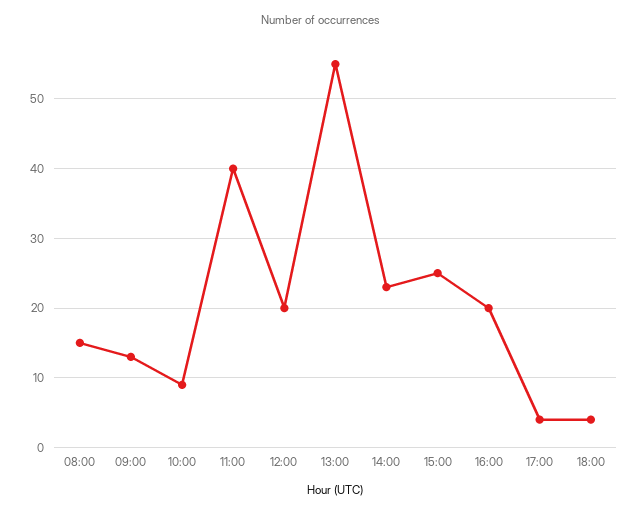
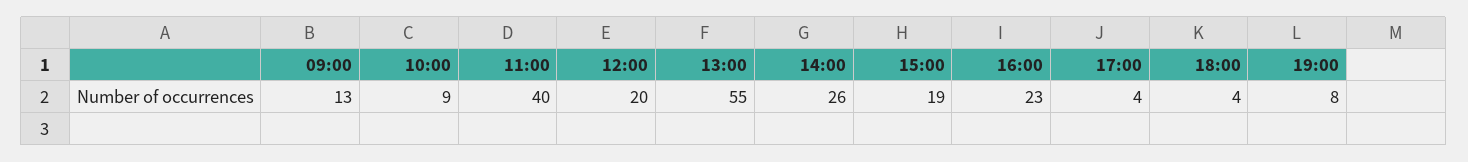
08:00: 15 -> none
14:00: 23 -> 26
15:00: 25 -> 19
16:00: 20 -> 23
19:00: none -> 8

